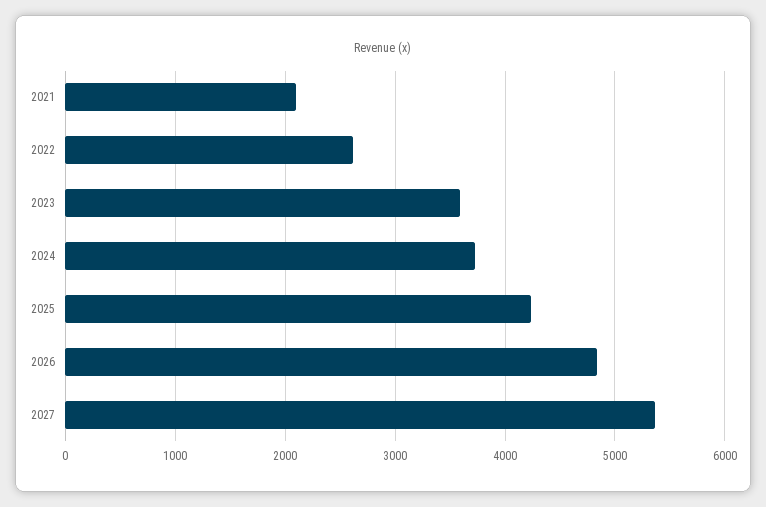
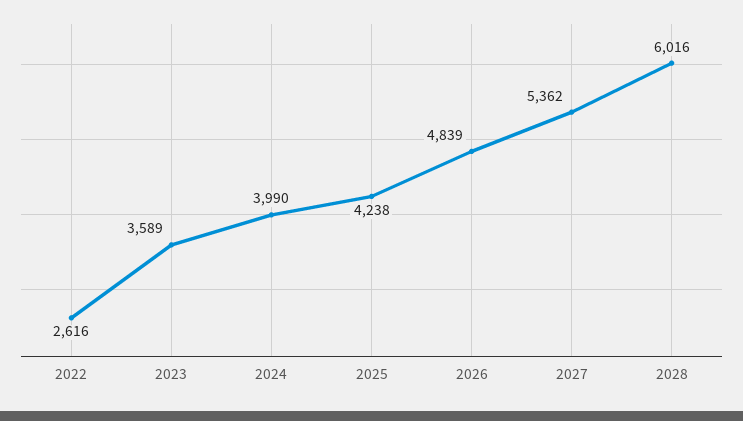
2021: 2100 -> none
2024: 3700 -> 3990
2028: none -> 6016

